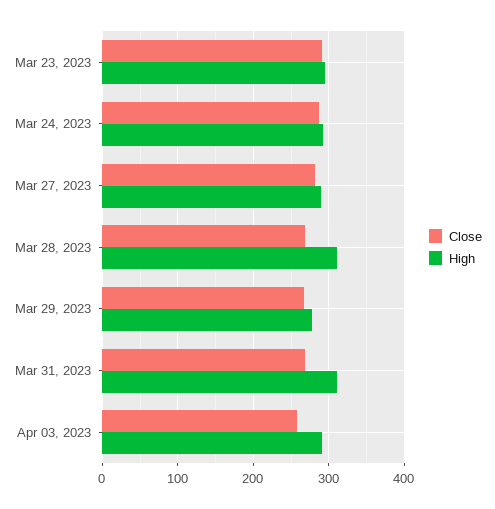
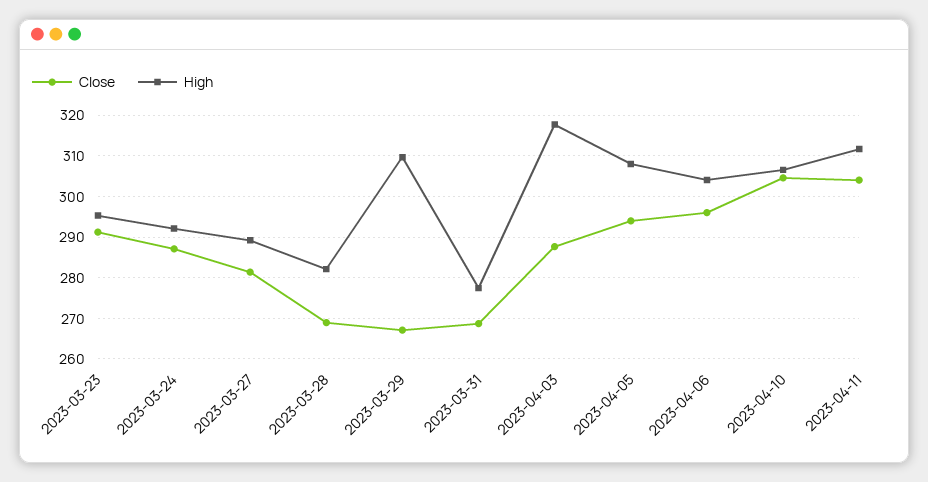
High, Mar 28, 2023: 310 -> 282
High, Mar 29, 2023: 280 -> 310
High, Mar 31, 2023: 310 -> 278
Close, Apr 03, 2023: 260 -> 288
High, Apr 03, 2023: 290 -> 318
Close, 2023-04-05: none -> 294
High, 2023-04-05: none -> 308
Close, 2023-04-06: none -> 296
High, 2023-04-06: none -> 304
Close, 2023-04-10: none -> 304
High, 2023-04-10: none -> 306
Close, 2023-04-11: none -> 304
High, 2023-04-11: none -> 312

